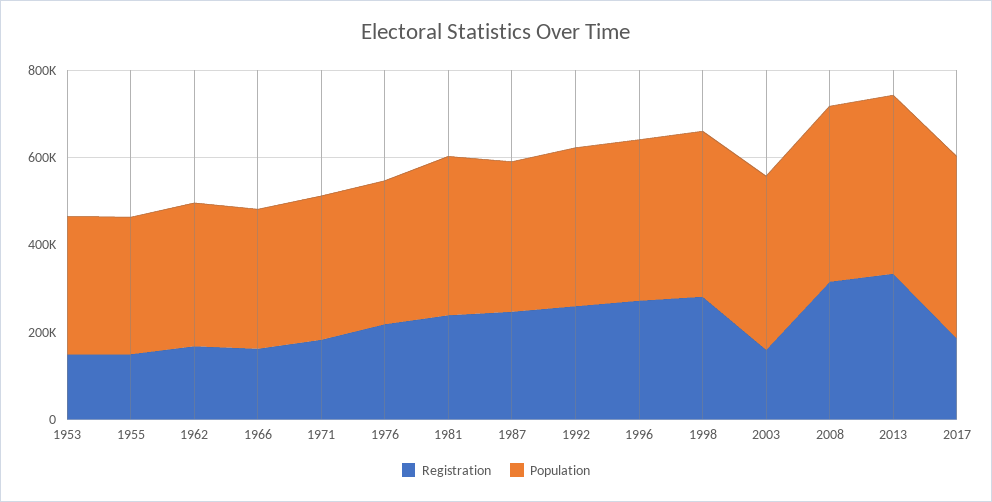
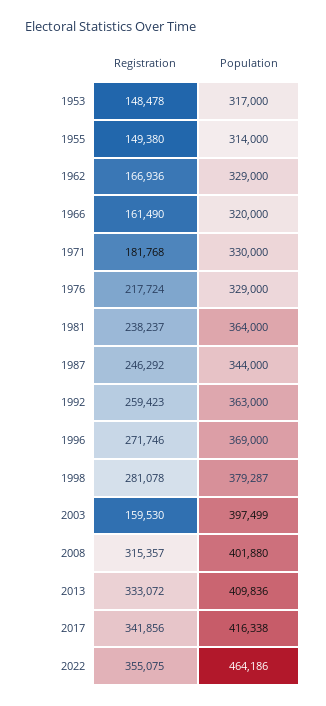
Registration, 2017: 200000 -> 341856
Registration, 2022: none -> 355075
Population, 2022: none -> 464186

